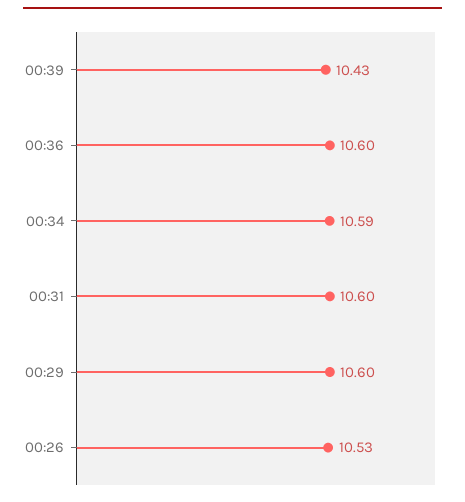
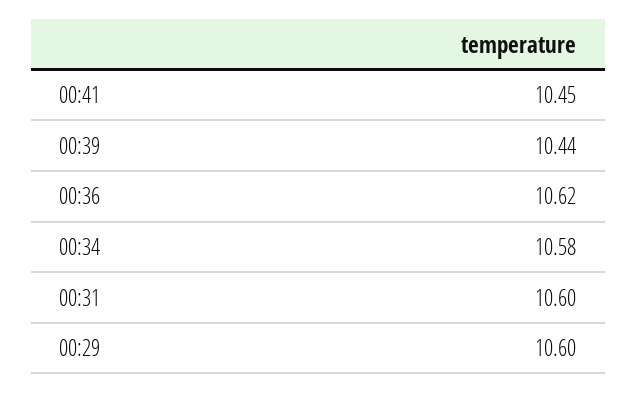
00:39: 10.43 -> 10.44
00:36: 10.6 -> 10.62
00:34: 10.59 -> 10.58
00:26: 10.53 -> none
00:41: none -> 10.45

